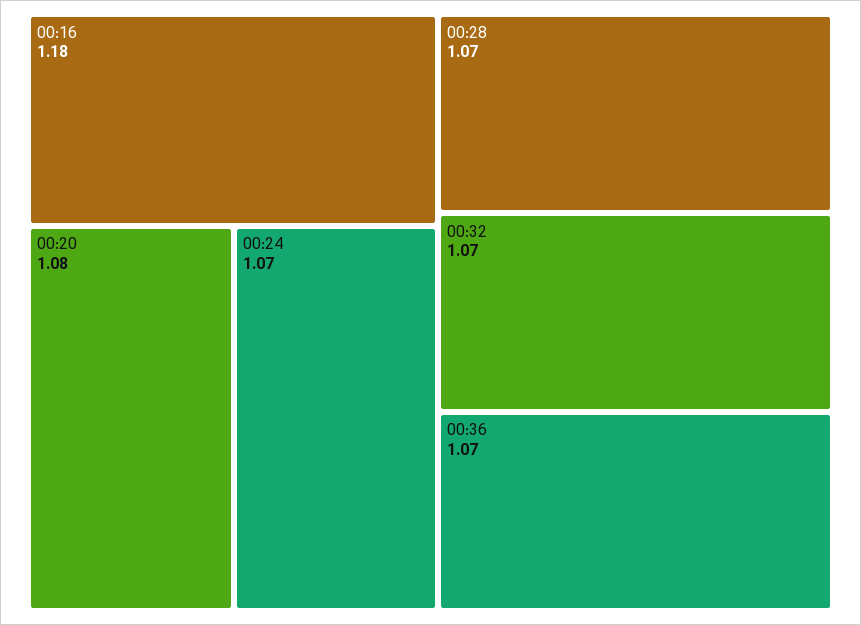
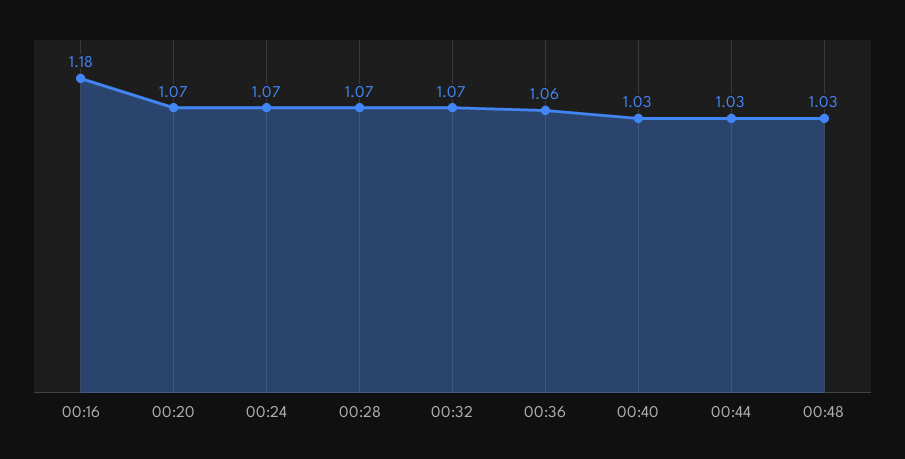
00:20: 1.08 -> 1.07
00:36: 1.07 -> 1.06
00:40: none -> 1.03
00:44: none -> 1.03
00:48: none -> 1.03

